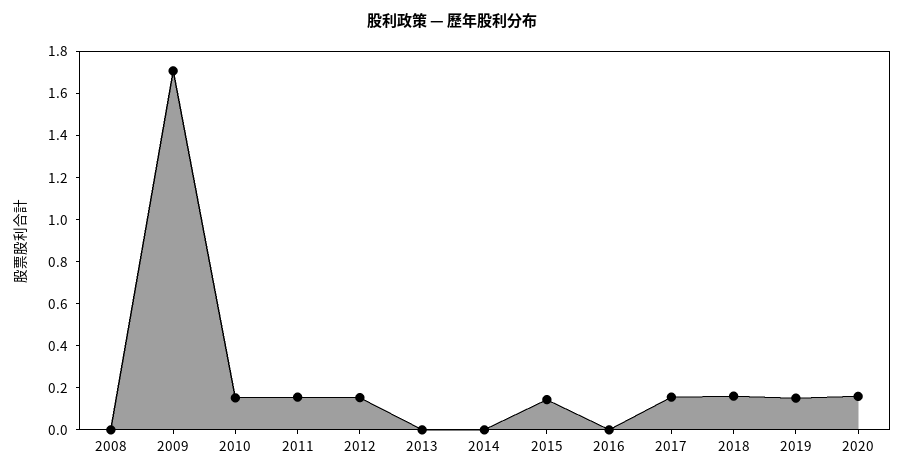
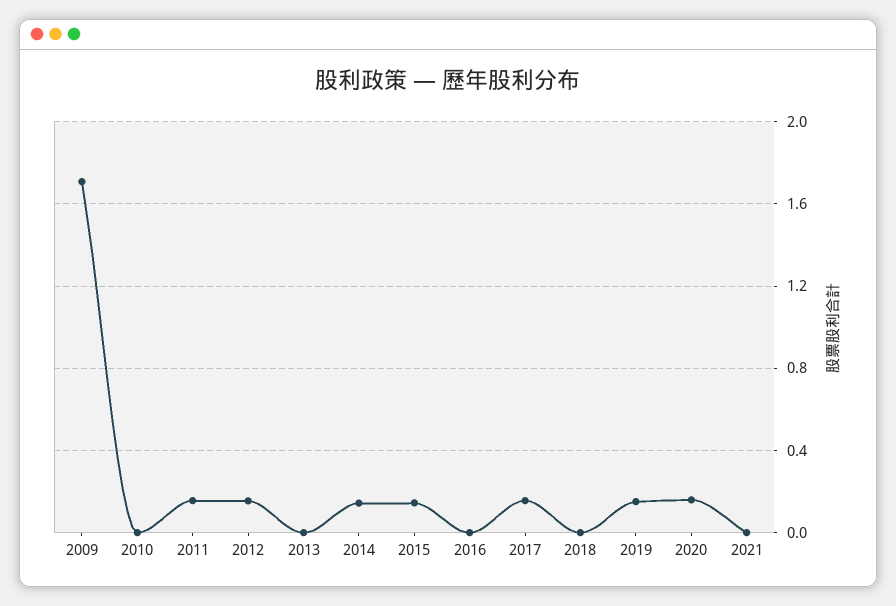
2008: 0 -> none
2010: 0.15 -> 0
2014: 0 -> 0.15
2018: 0.15 -> 0
2021: none -> 0

